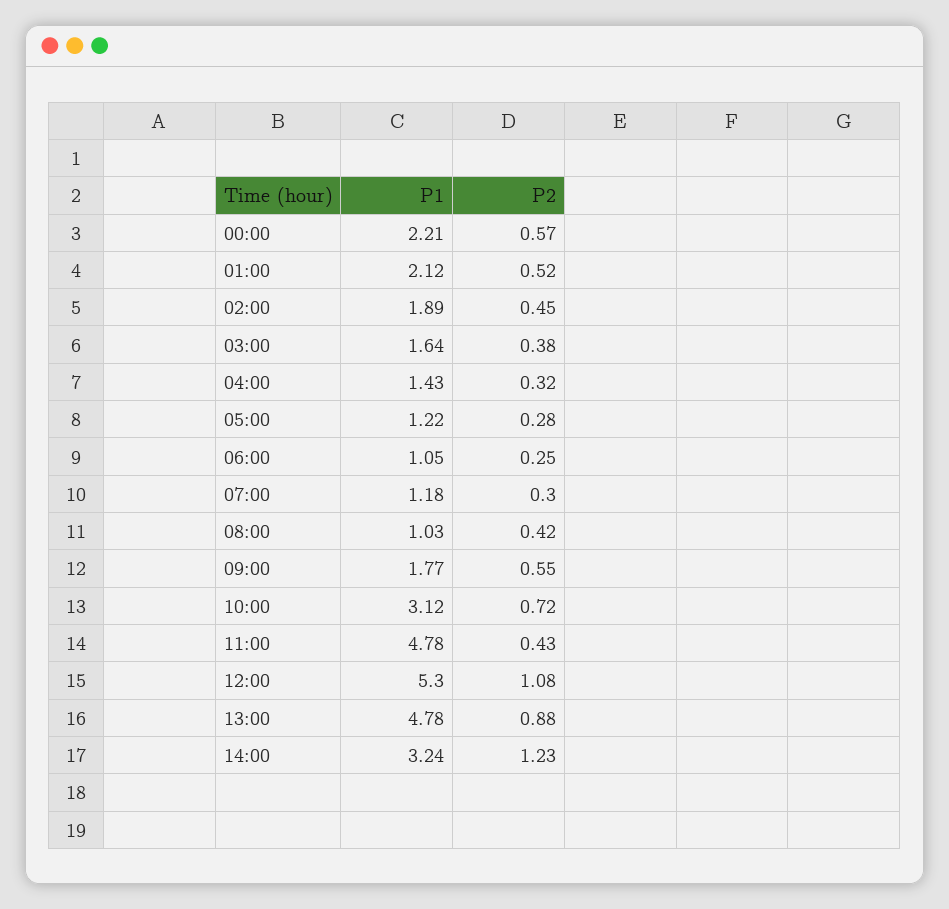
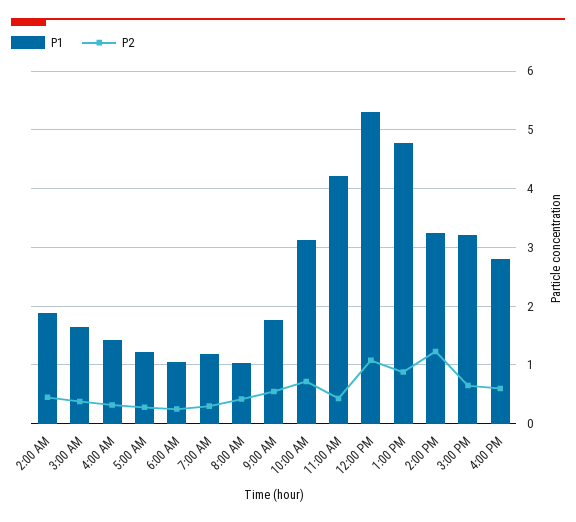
P1, 00:00: 2.21 -> none
P2, 00:00: 0.57 -> none
P1, 01:00: 2.12 -> none
P2, 01:00: 0.52 -> none
P1, 11:00: 4.78 -> 4.2
P1, 3:00 PM: none -> 3.2
P2, 3:00 PM: none -> 0.6
P1, 4:00 PM: none -> 2.8
P2, 4:00 PM: none -> 0.6

